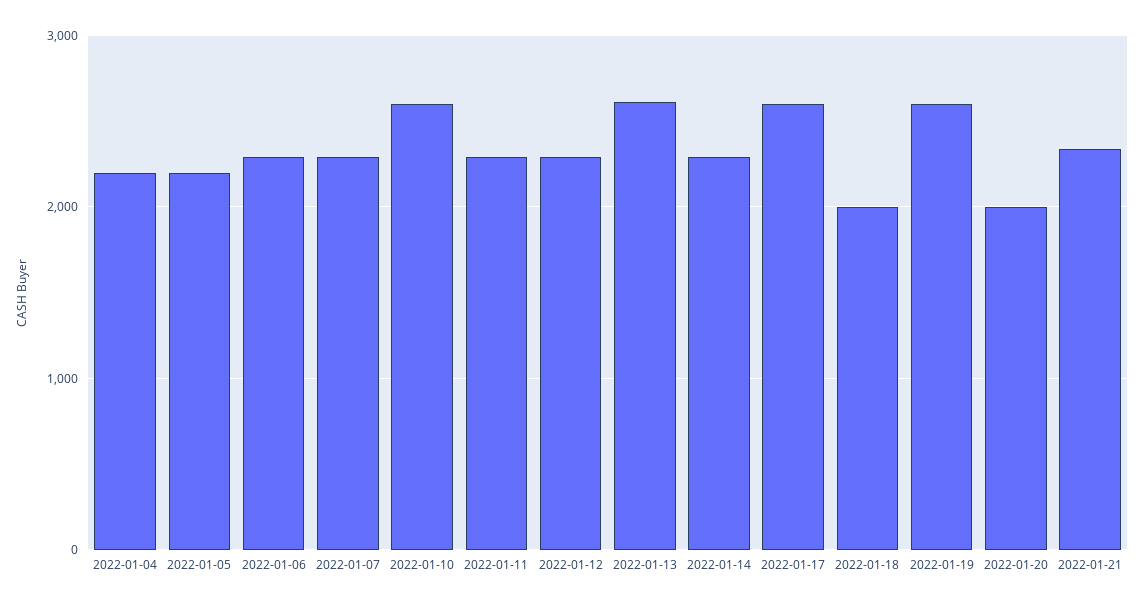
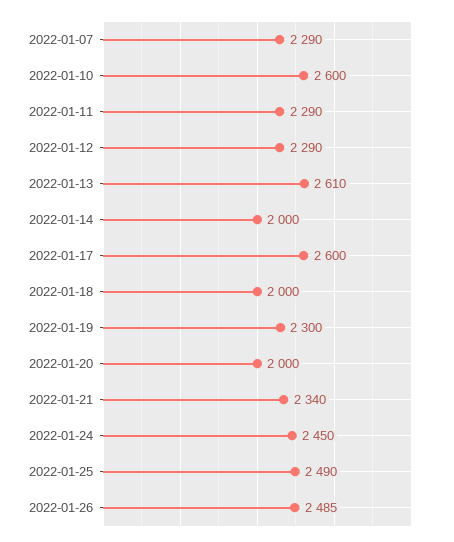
2022-01-04: 2200 -> none
2022-01-05: 2200 -> none
2022-01-06: 2300 -> none
2022-01-14: 2300 -> 2000
2022-01-19: 2600 -> 2300
2022-01-24: none -> 2450
2022-01-25: none -> 2490
2022-01-26: none -> 2485

